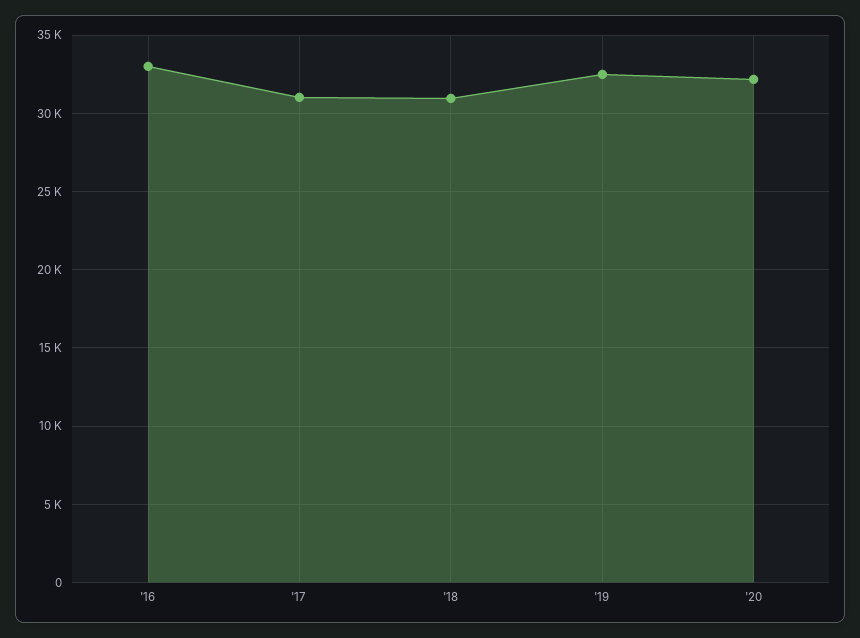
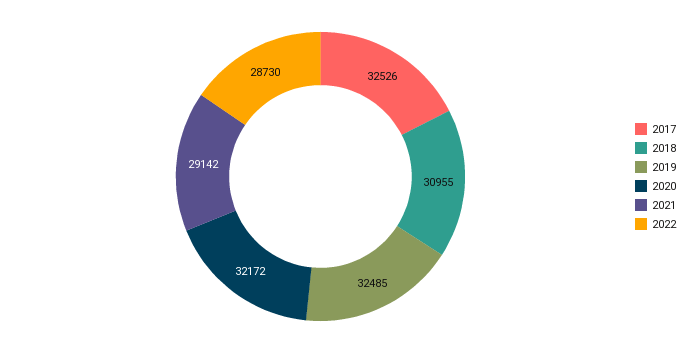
'16: 33000 -> none
'17: 31000 -> 32526
2021: none -> 29142
2022: none -> 28730

